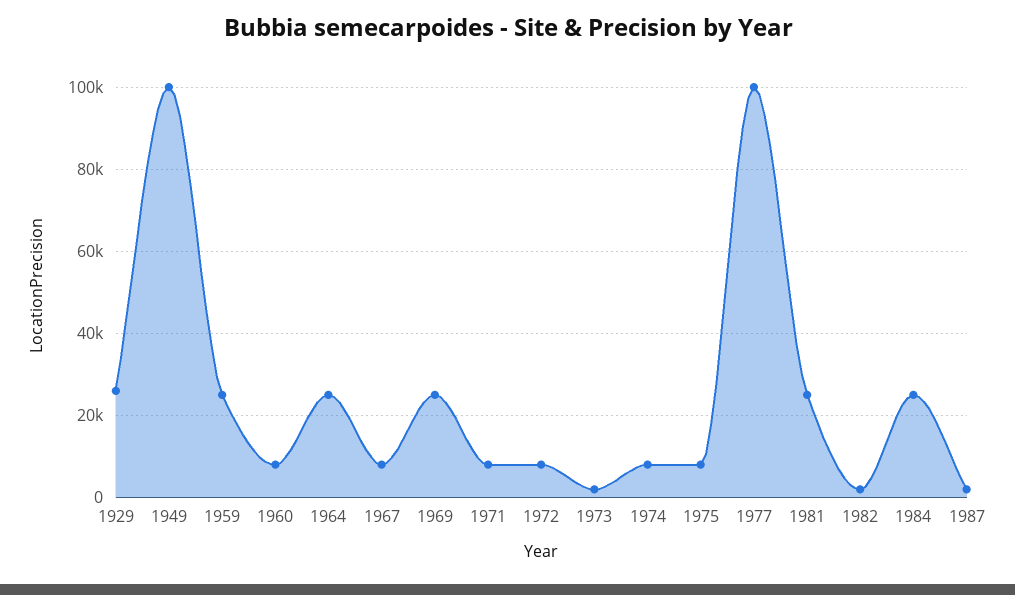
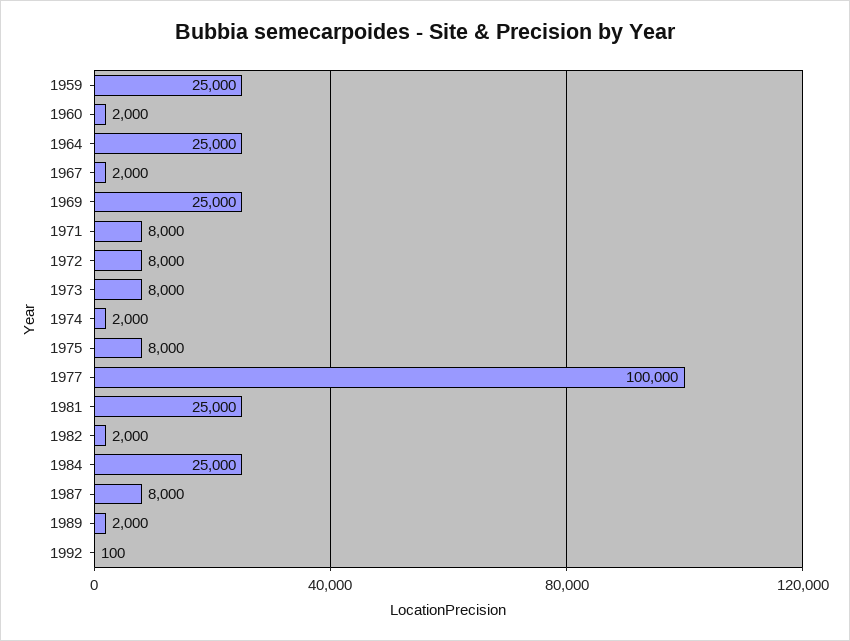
1929: 26000 -> none
1949: 100000 -> none
1960: 8000 -> 2000
1967: 8000 -> 2000
1973: 2000 -> 8000
1974: 8000 -> 2000
1987: 2000 -> 8000
1989: none -> 2000
1992: none -> 100

